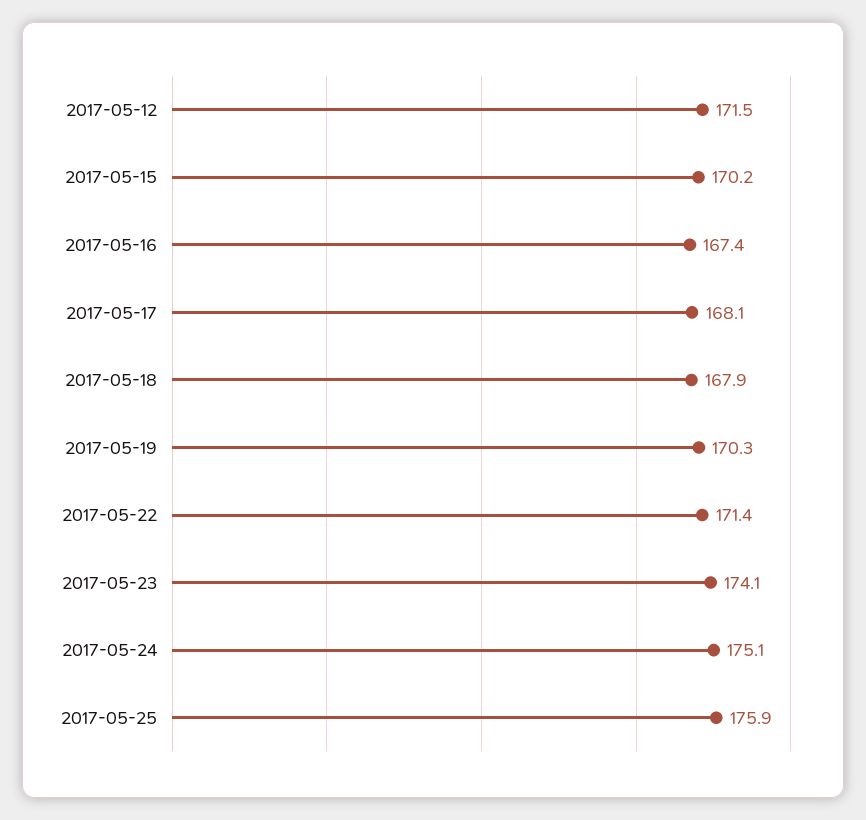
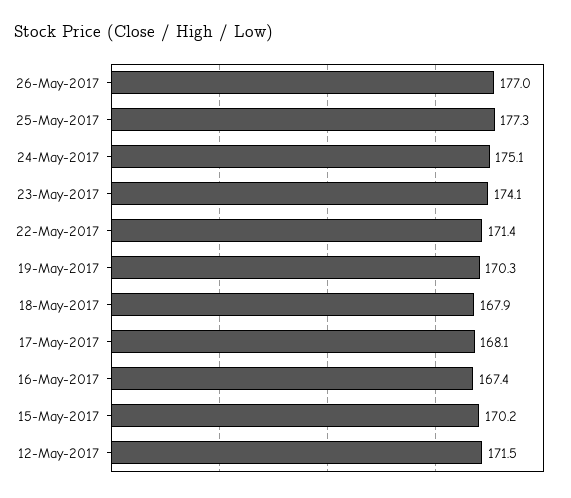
2017-05-25: 175.9 -> 177.3
26-May-2017: none -> 177

